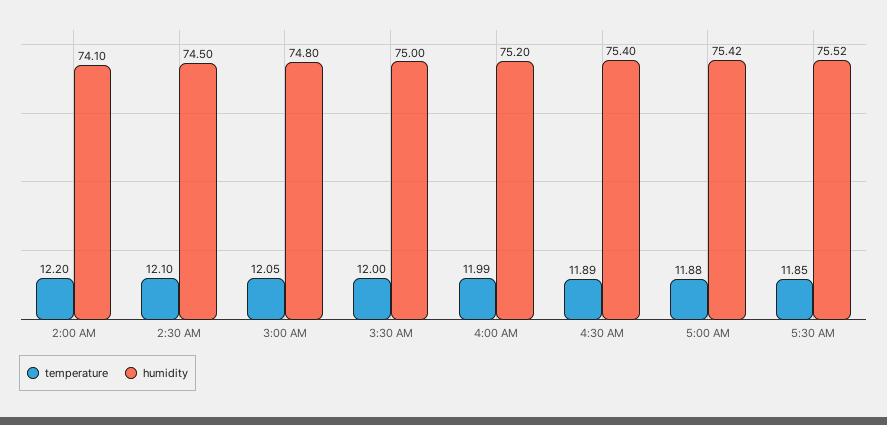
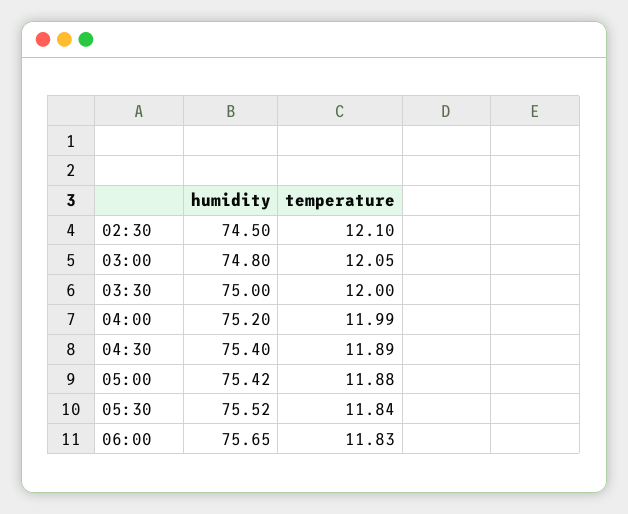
temperature, 2:00 AM: 12.2 -> none
humidity, 2:00 AM: 74.1 -> none
temperature, 5:30 AM: 11.85 -> 11.84
humidity, 06:00: none -> 75.65
temperature, 06:00: none -> 11.83

